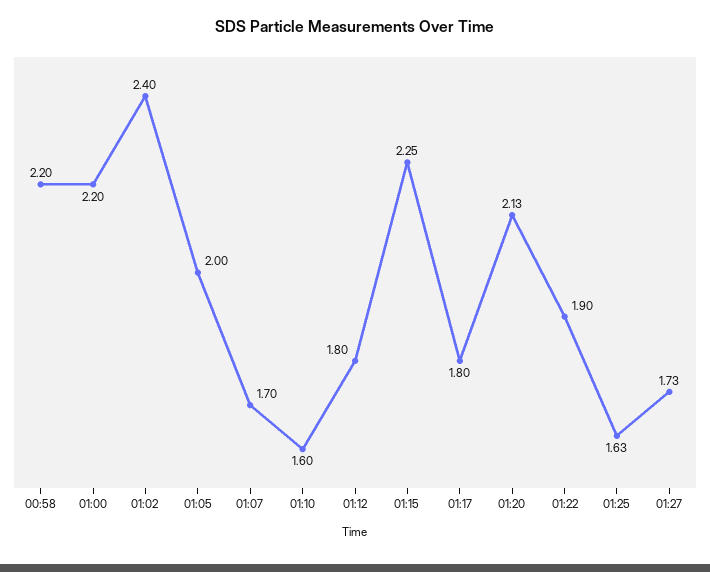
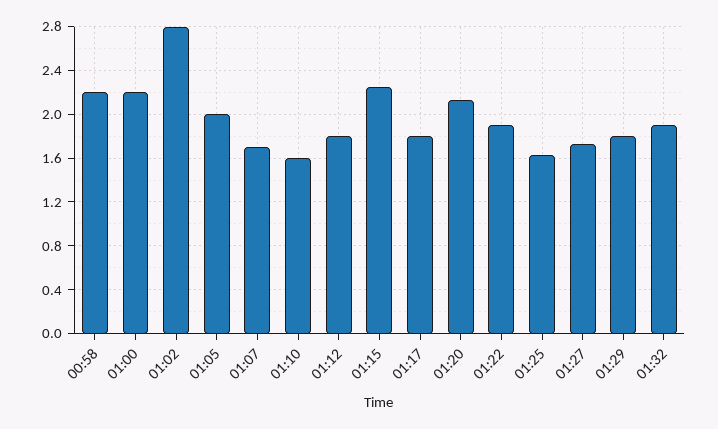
01:02: 2.4 -> 2.8
01:29: none -> 1.8
01:32: none -> 1.9

